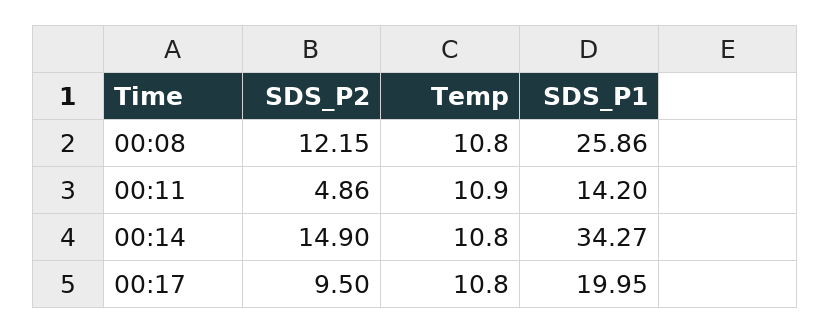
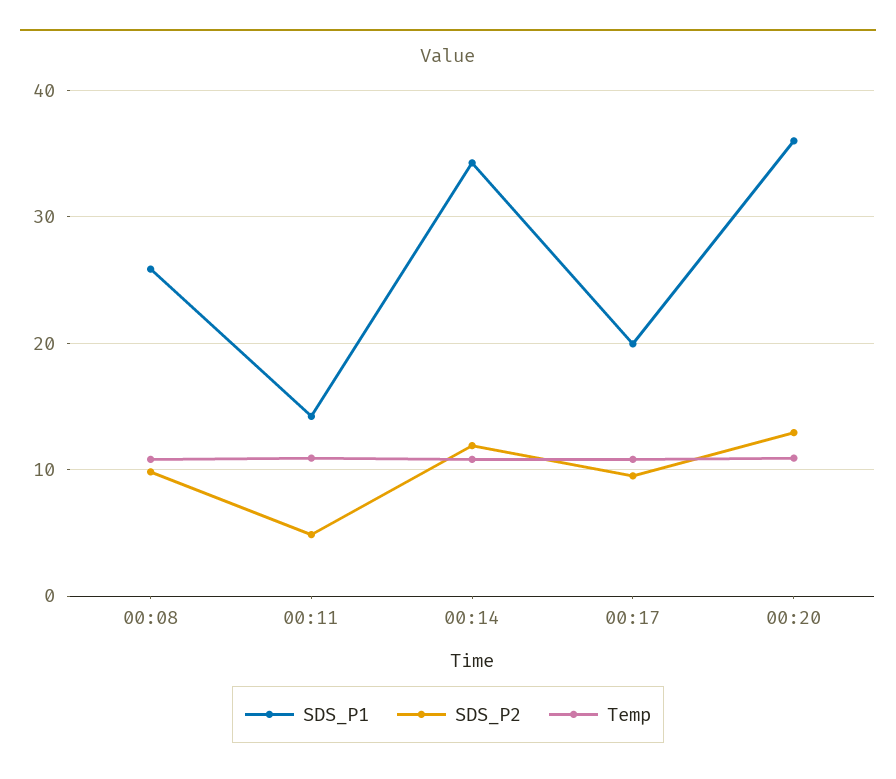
SDS_P2, 00:08: 12.15 -> 10
SDS_P2, 00:14: 14.9 -> 12
SDS_P1, 00:20: none -> 36
SDS_P2, 00:20: none -> 13
Temp, 00:20: none -> 11

